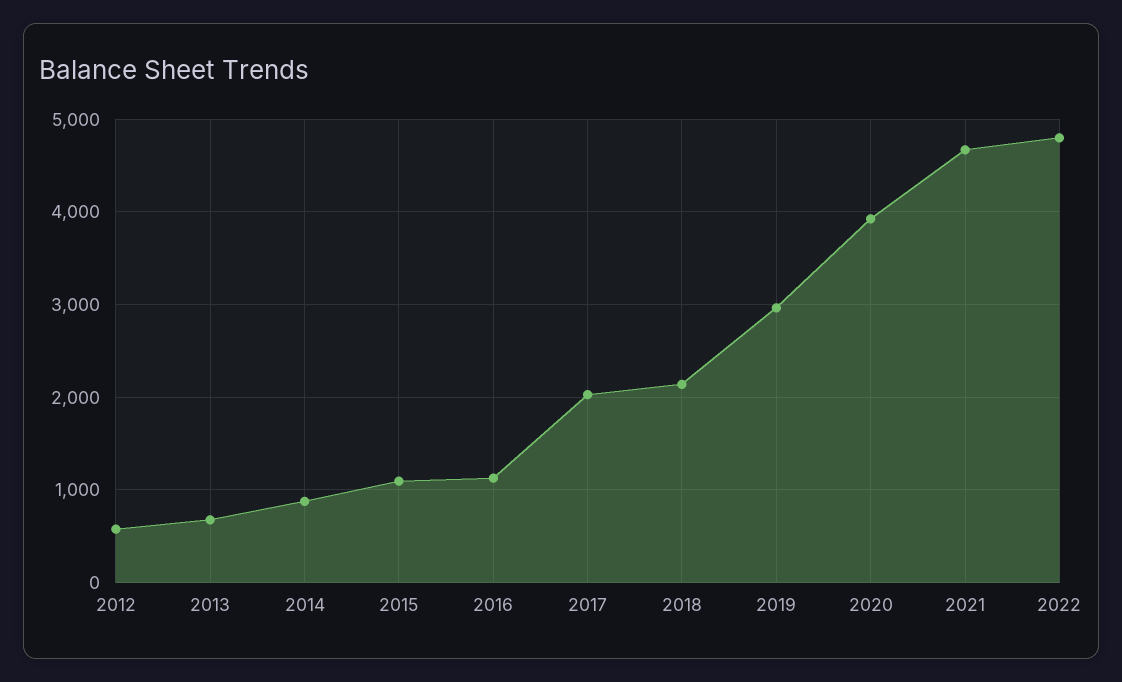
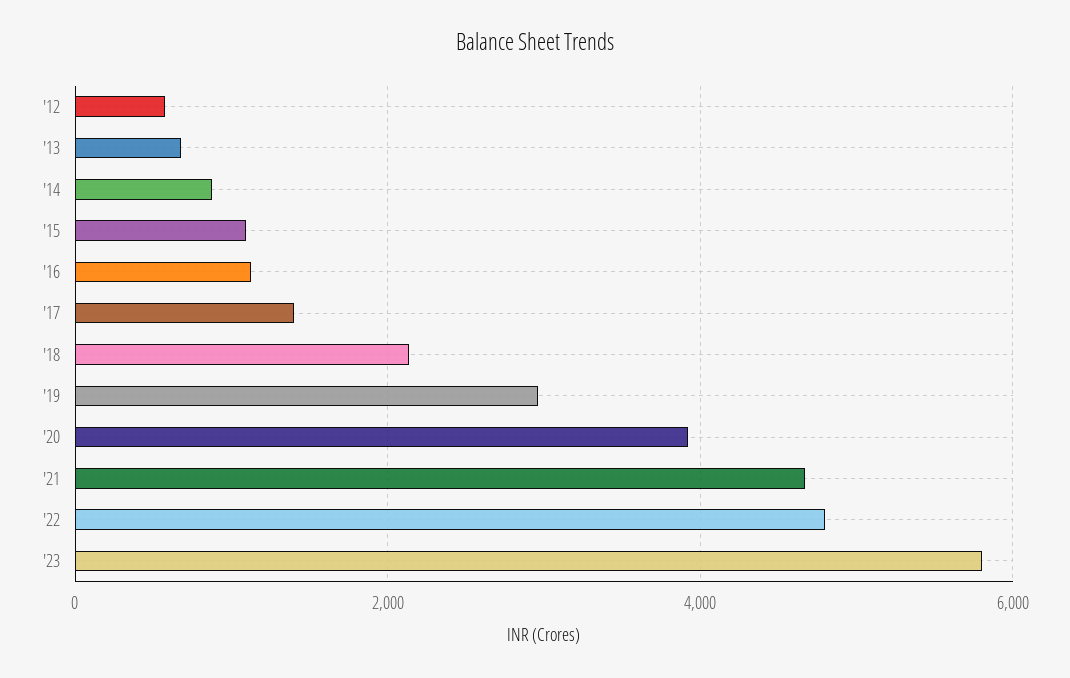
2017: 2000 -> 1400
'23: none -> 5800

